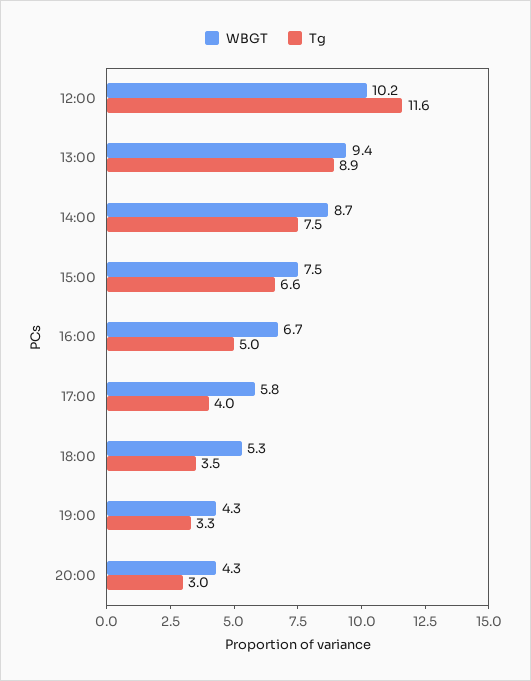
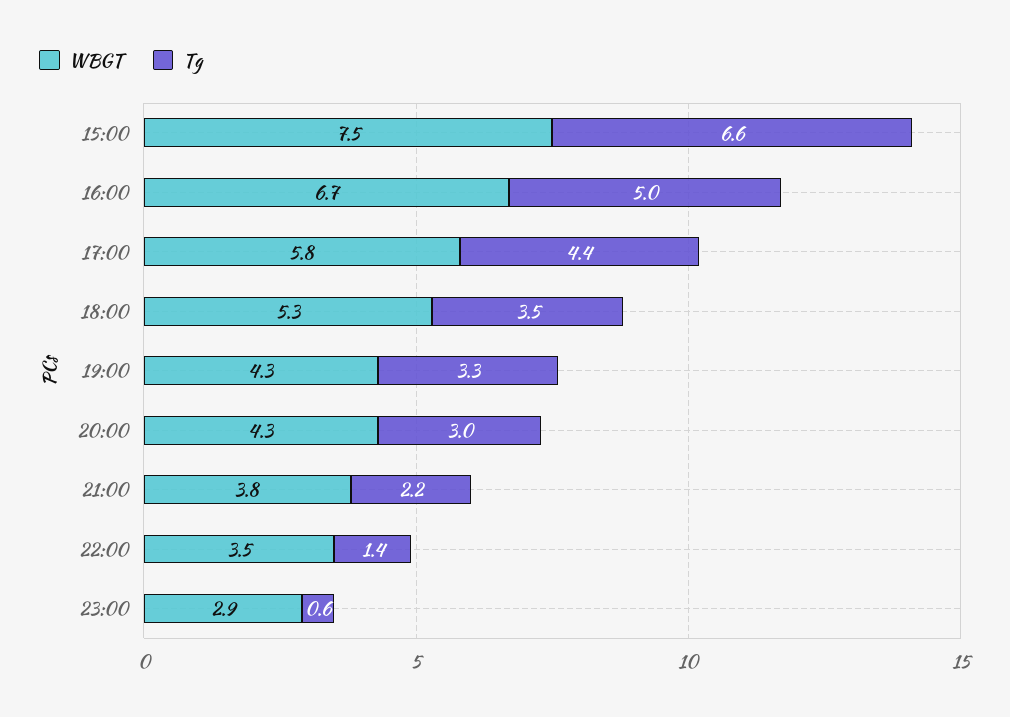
WBGT, 12:00: 10.2 -> none
Tg, 12:00: 11.6 -> none
WBGT, 13:00: 9.4 -> none
Tg, 13:00: 8.9 -> none
WBGT, 14:00: 8.7 -> none
Tg, 14:00: 7.5 -> none
Tg, 17:00: 4 -> 4.4
WBGT, 21:00: none -> 3.8
Tg, 21:00: none -> 2.2
WBGT, 22:00: none -> 3.5
Tg, 22:00: none -> 1.4
WBGT, 23:00: none -> 2.9
Tg, 23:00: none -> 0.6

